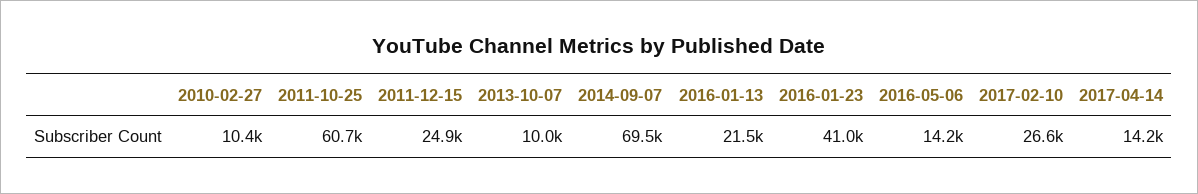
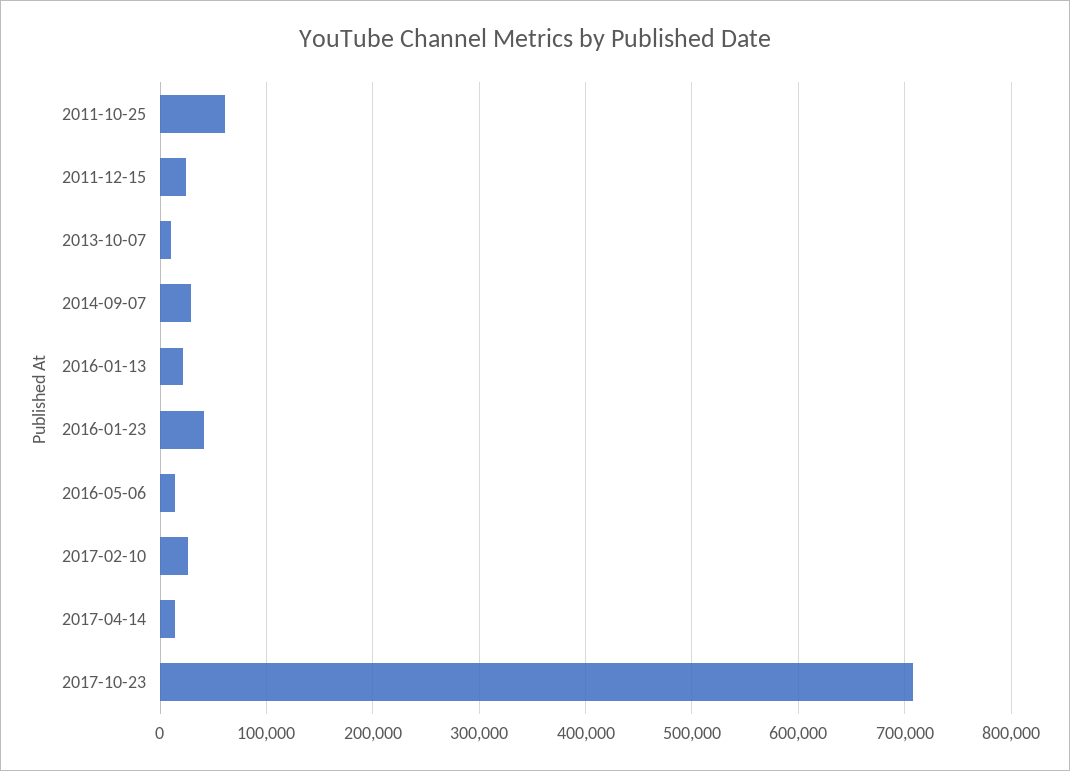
2010-02-27: 10400 -> none
2014-09-07: 69500 -> 30000
2017-10-23: none -> 710000

